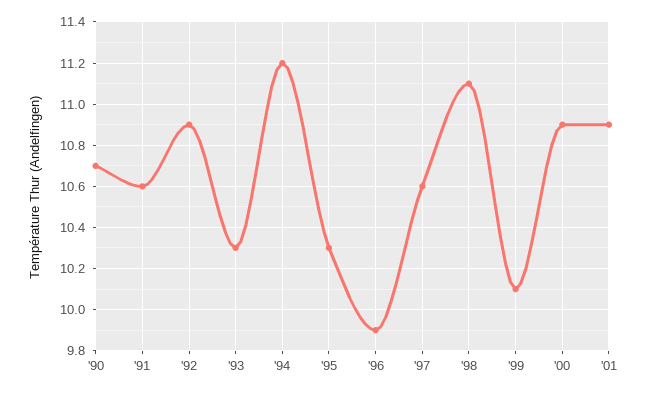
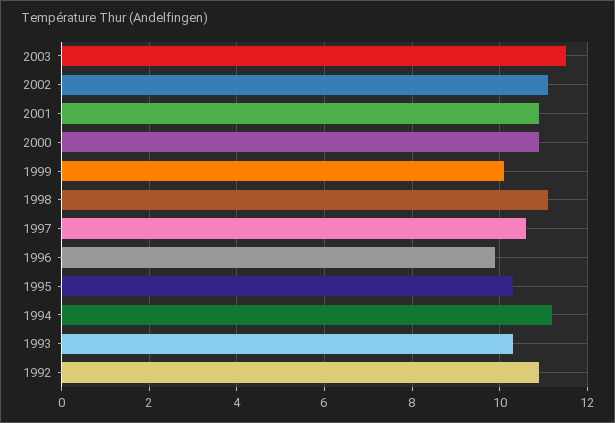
'90: 10.7 -> none
'91: 10.6 -> none
2003: none -> 11.5
2002: none -> 11

